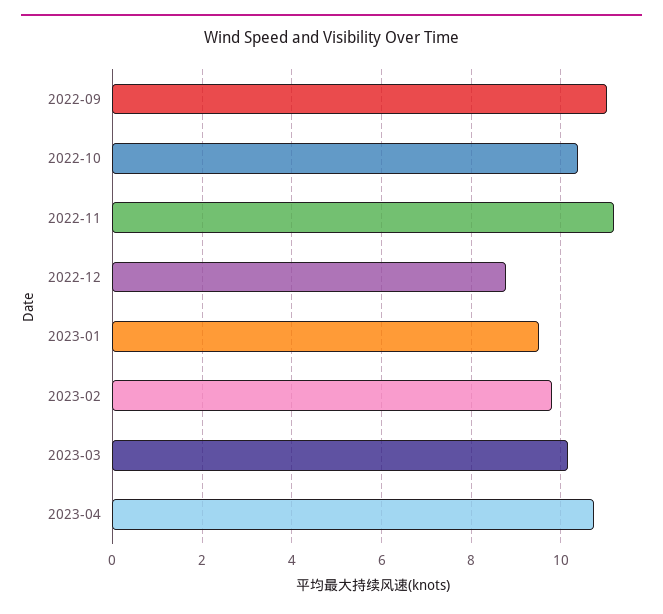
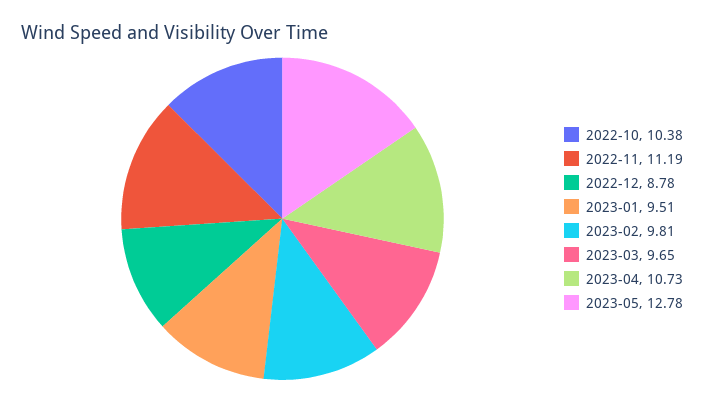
2022-09: 11 -> none
2023-03: 10.2 -> 9.65
2023-05: none -> 12.78

